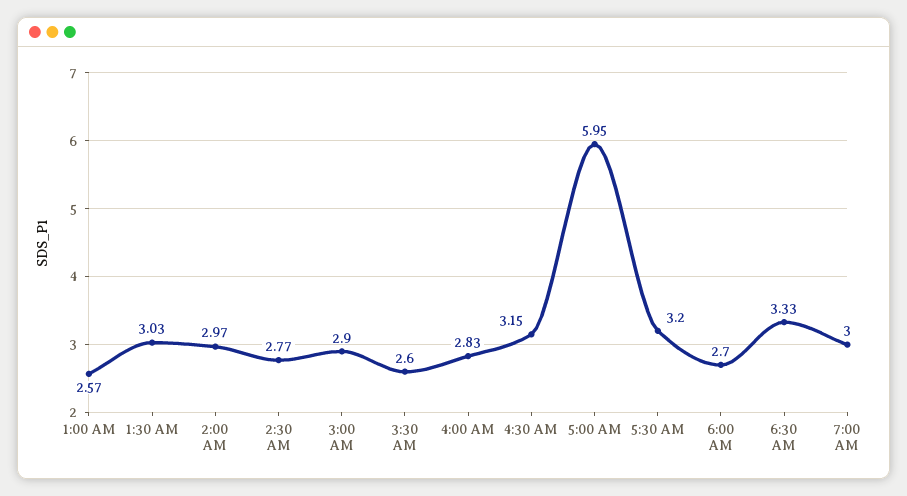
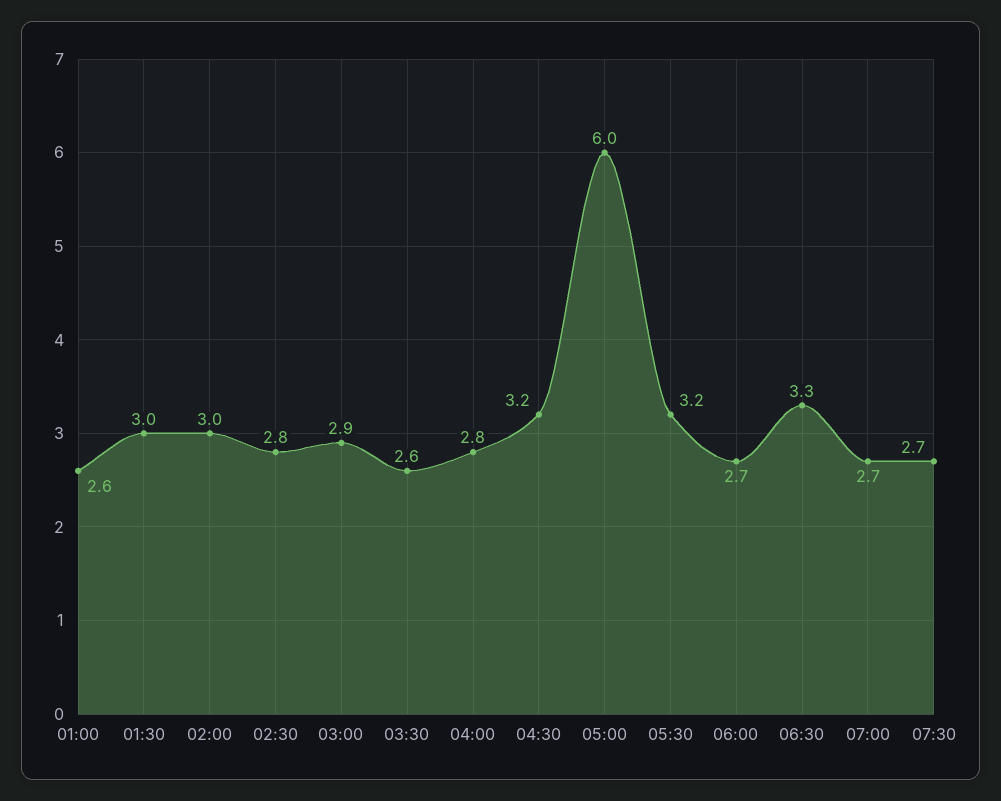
7:00 AM: 3 -> 2.7
07:30: none -> 2.7

